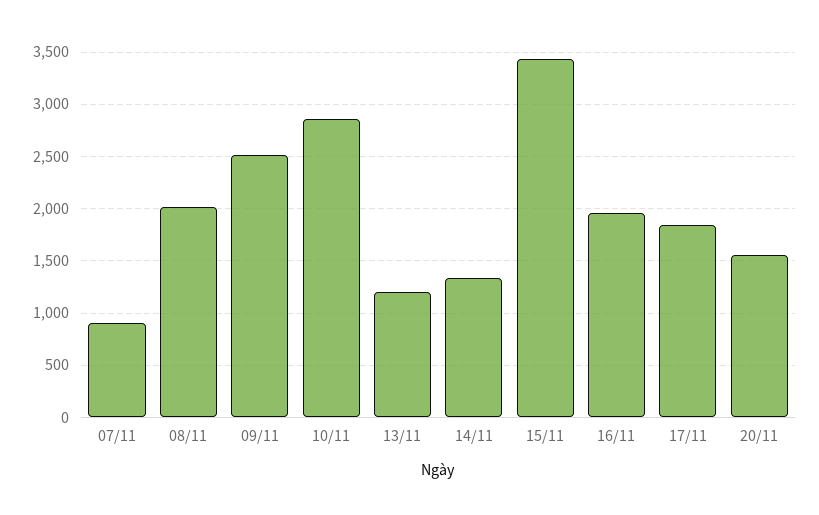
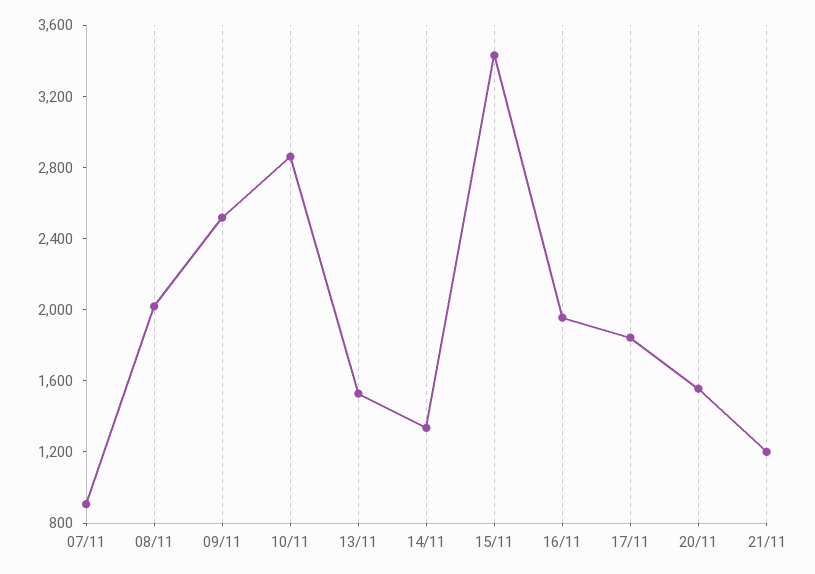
13/11: 1200 -> 1500
21/11: none -> 1200

